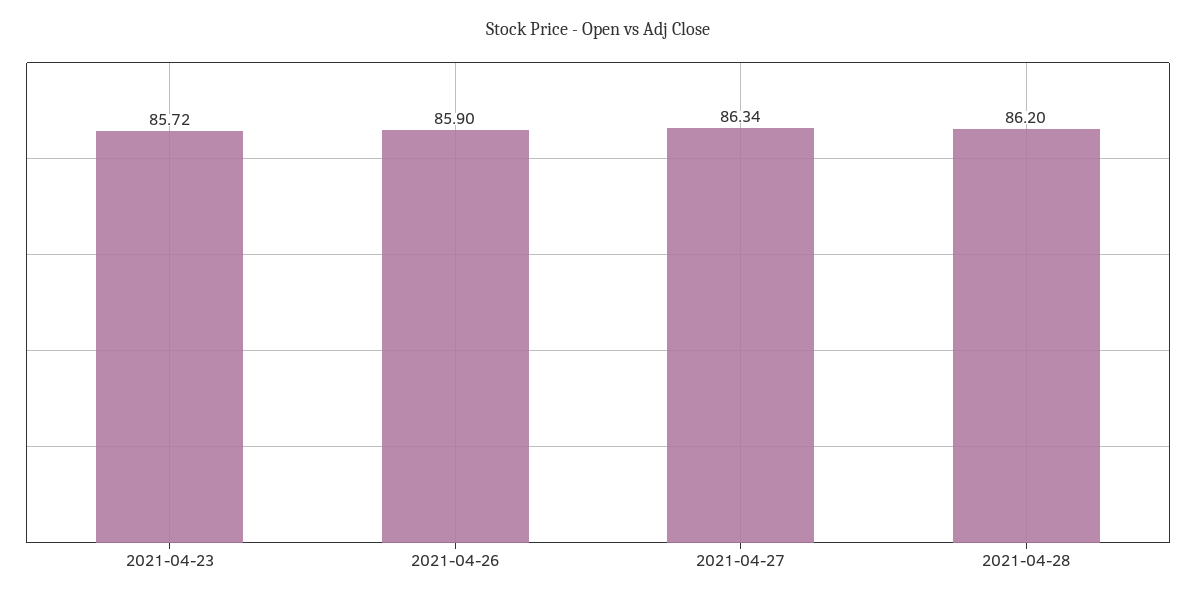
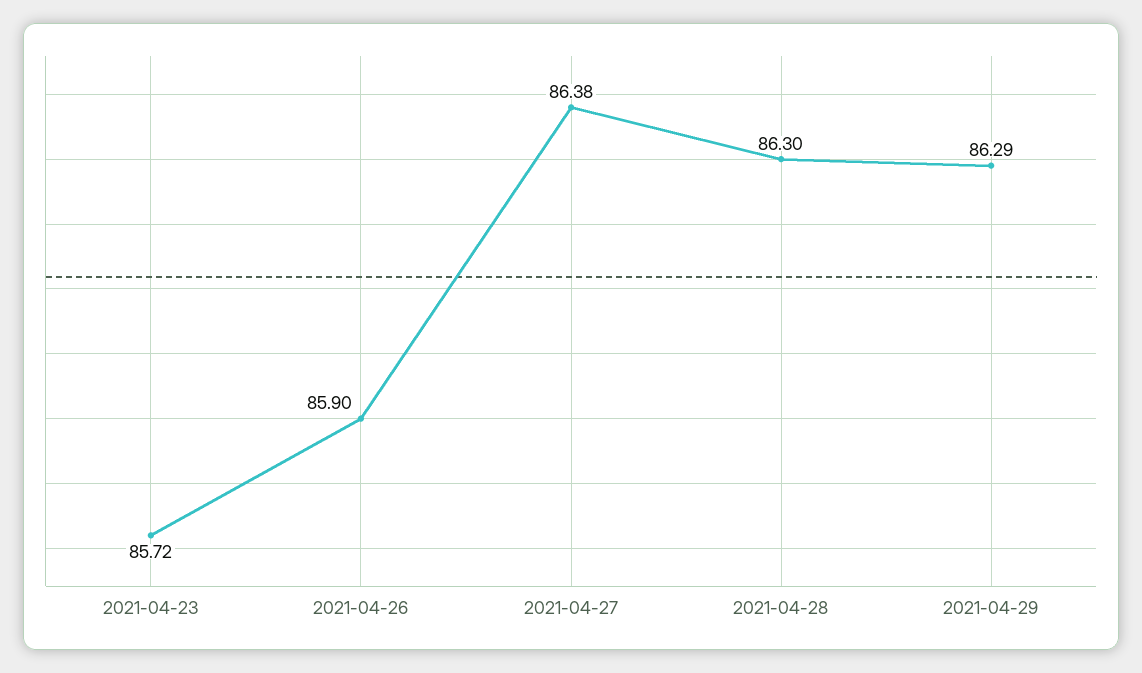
2021-04-27: 86.34 -> 86.38
2021-04-28: 86.2 -> 86.3
2021-04-29: none -> 86.29

